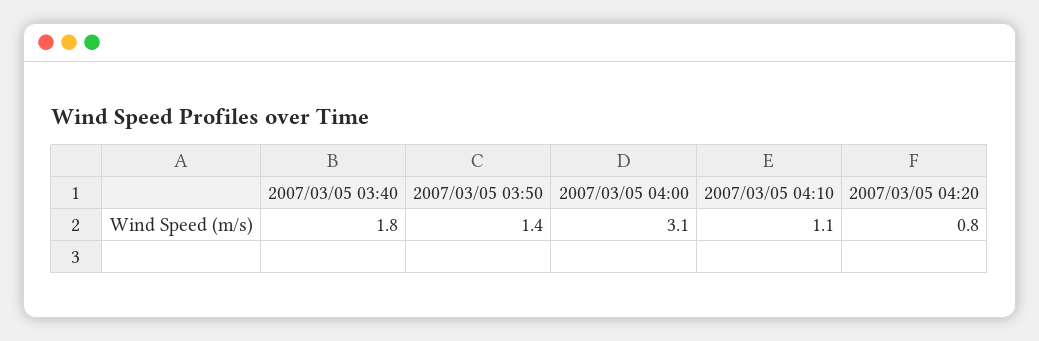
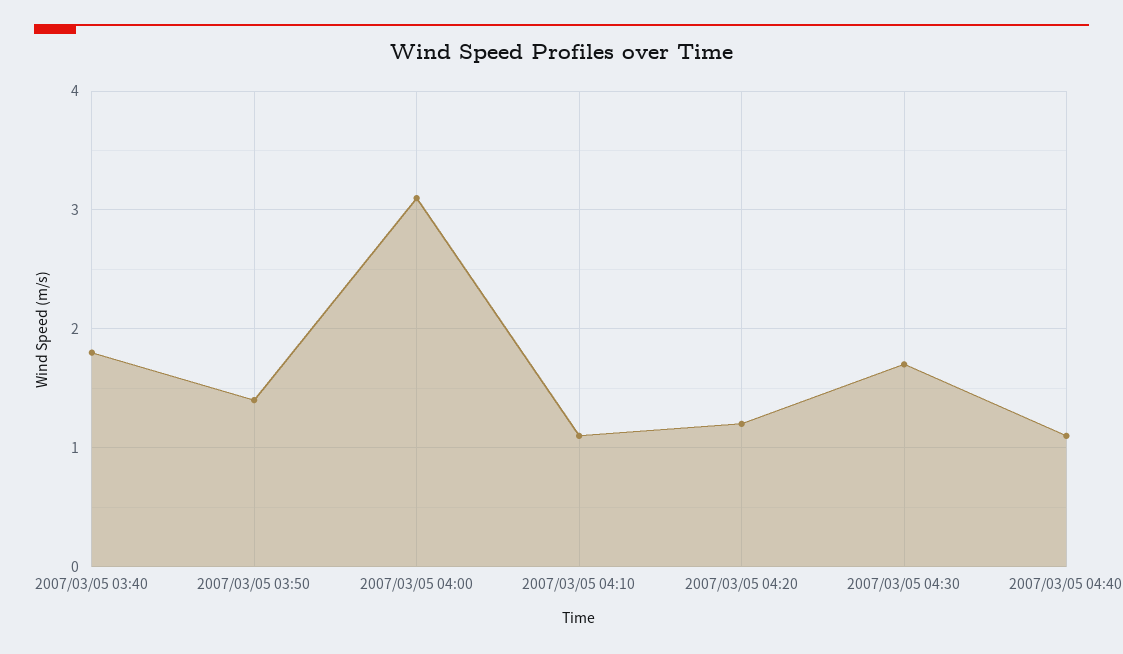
2007/03/05 04:20: 0.8 -> 1.2
2007/03/05 04:30: none -> 1.7
2007/03/05 04:40: none -> 1.1

